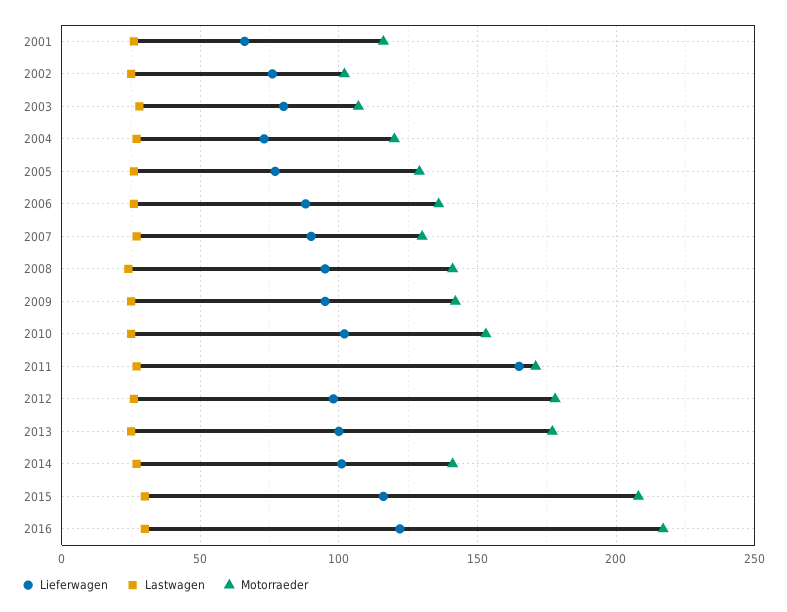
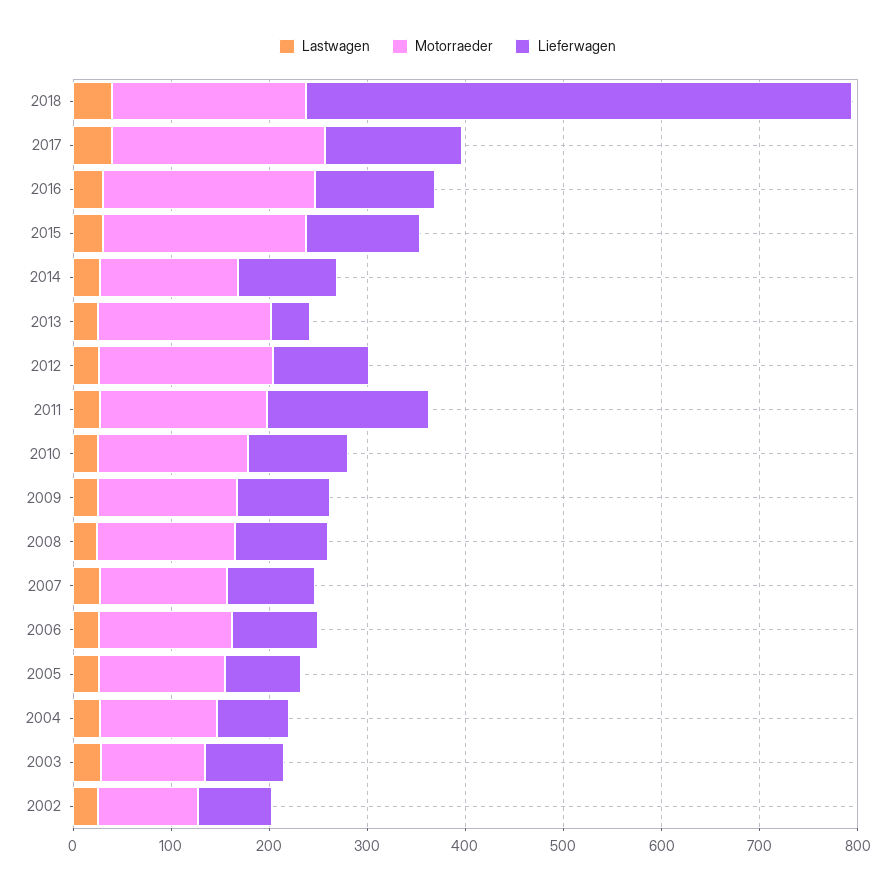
Lieferwagen, 2001: 65 -> none
Lastwagen, 2001: 25 -> none
Motorraeder, 2001: 115 -> none
Lieferwagen, 2013: 100 -> 40
Lastwagen, 2018: none -> 40
Motorraeder, 2018: none -> 200
Lieferwagen, 2018: none -> 560
Lastwagen, 2017: none -> 40
Motorraeder, 2017: none -> 220
Lieferwagen, 2017: none -> 140

